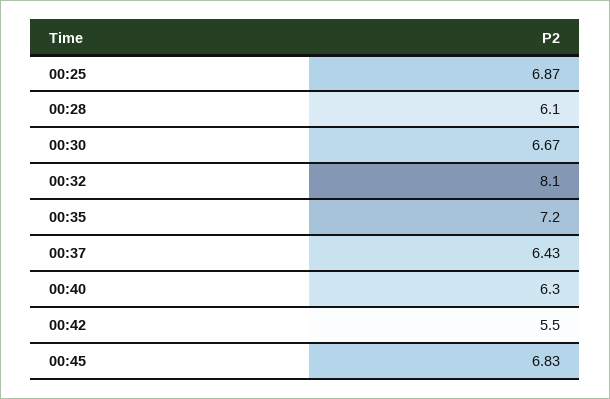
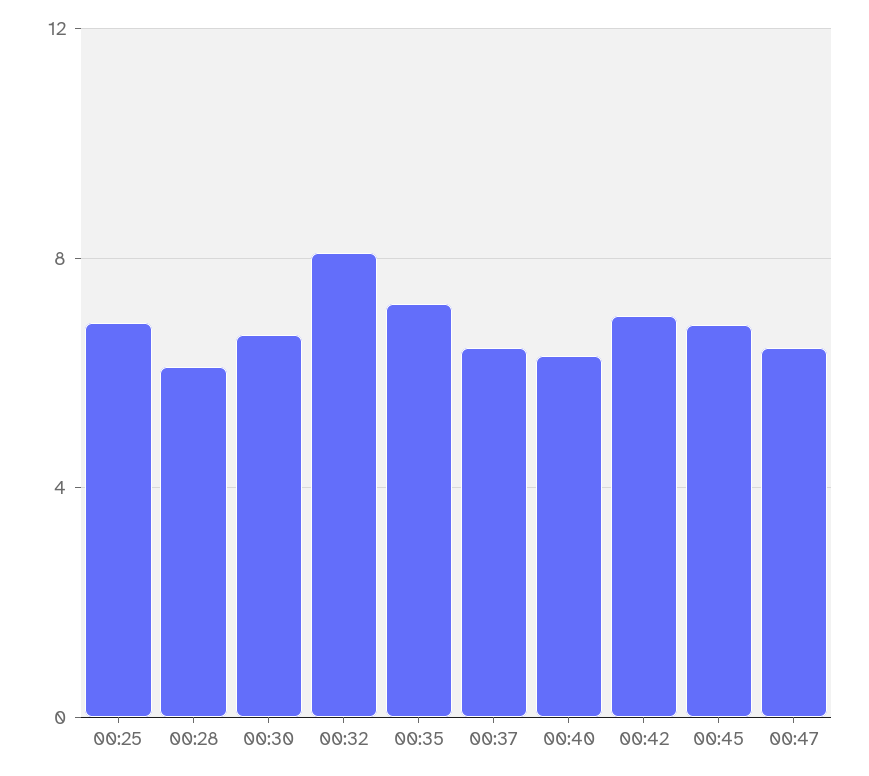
00:42: 5.5 -> 7
00:47: none -> 6.5

